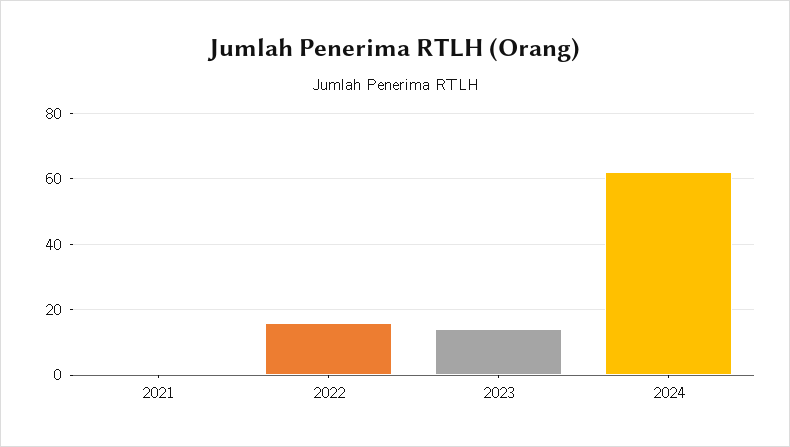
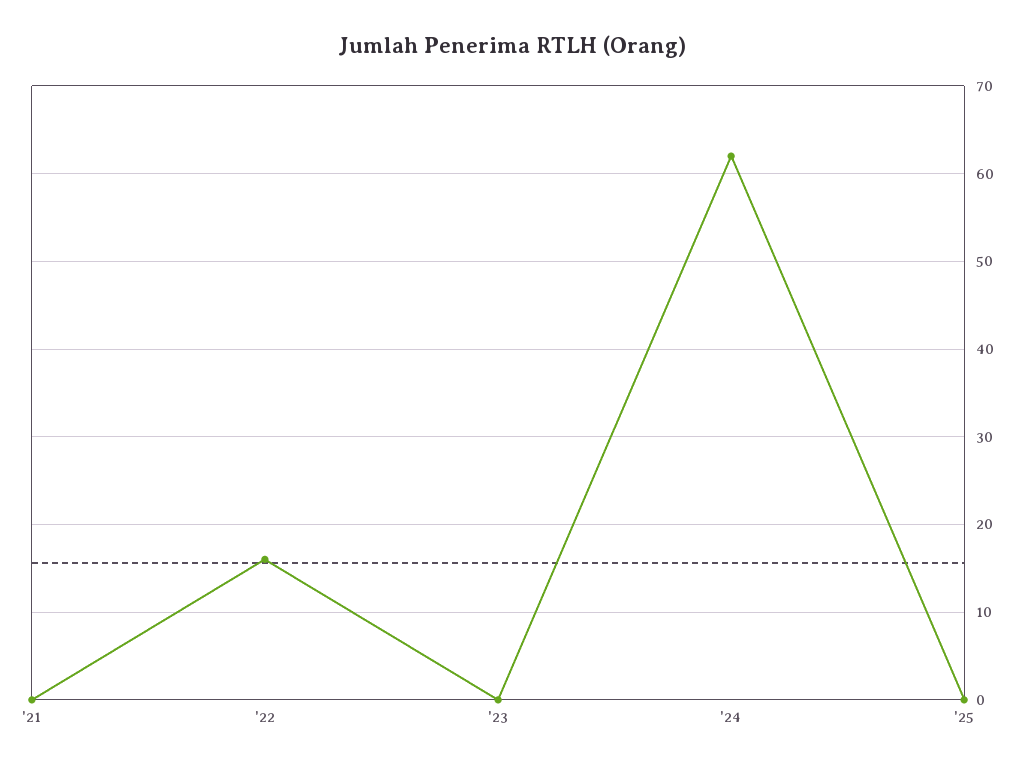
2023: 15 -> 0
'25: none -> 0

